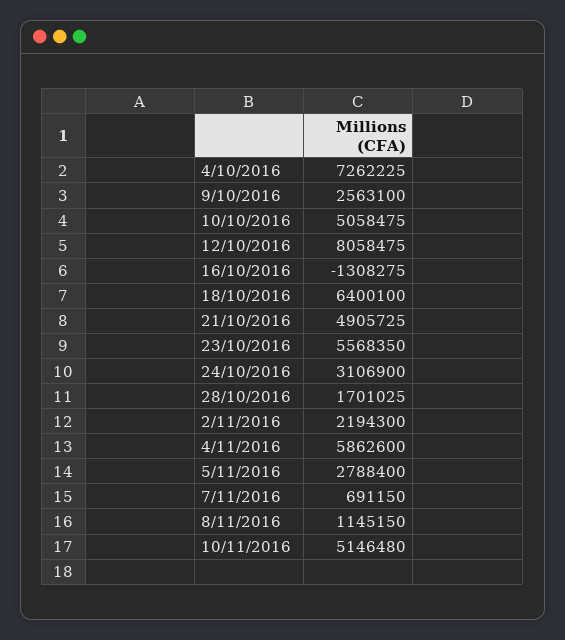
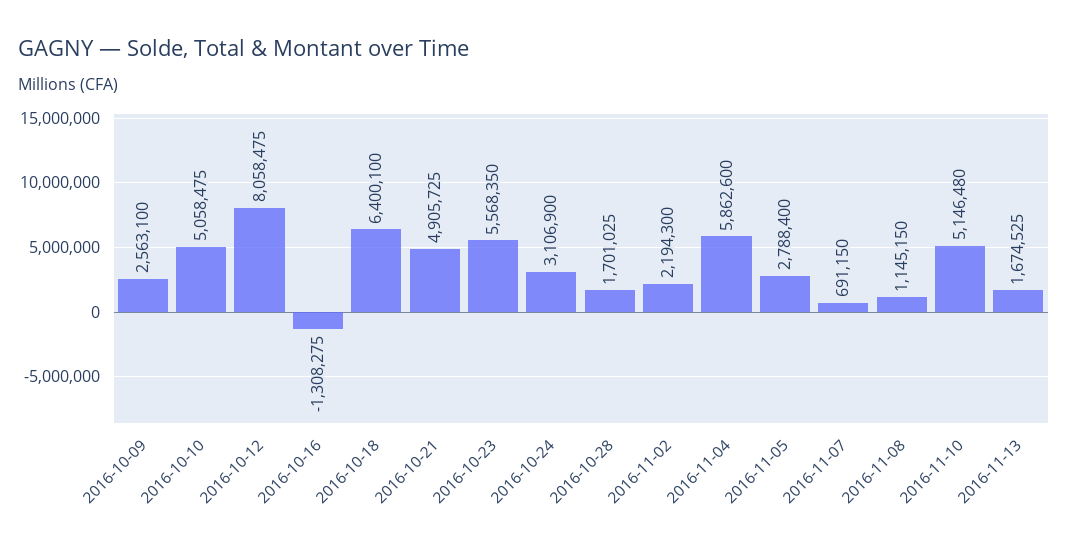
4/10/2016: 7262225 -> none
2016-11-13: none -> 1674525

